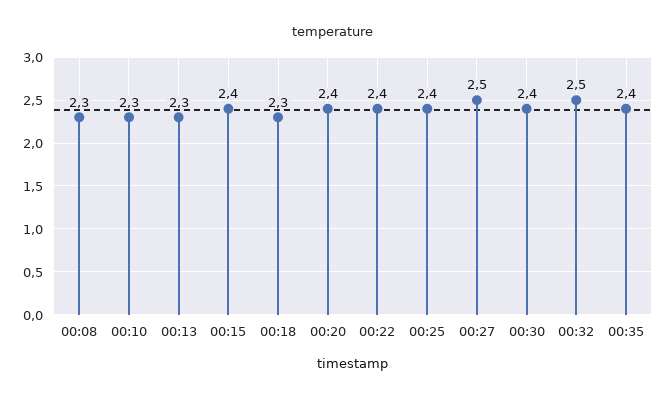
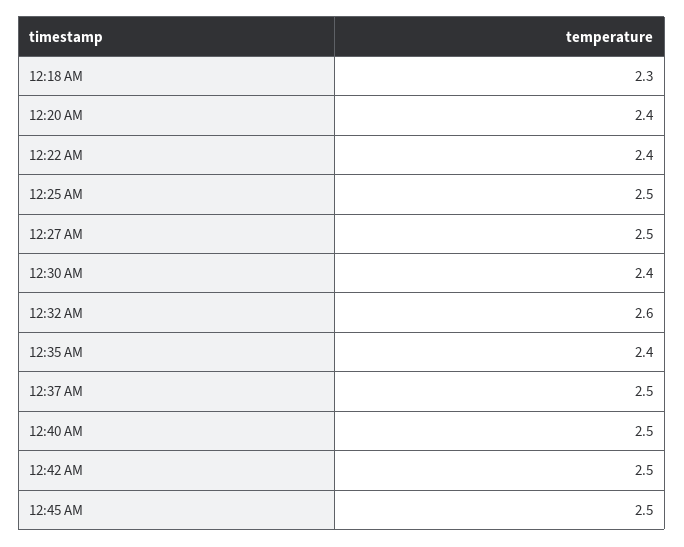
00:08: 2.3 -> none
00:10: 2.3 -> none
00:13: 2.3 -> none
00:15: 2.4 -> none
00:25: 2.4 -> 2.5
00:32: 2.5 -> 2.6
12:37 AM: none -> 2.5
12:40 AM: none -> 2.5
12:42 AM: none -> 2.5
12:45 AM: none -> 2.5

